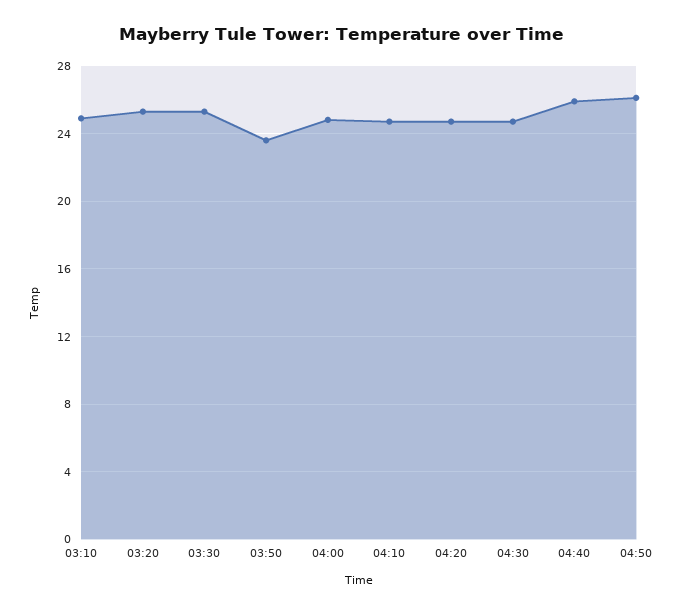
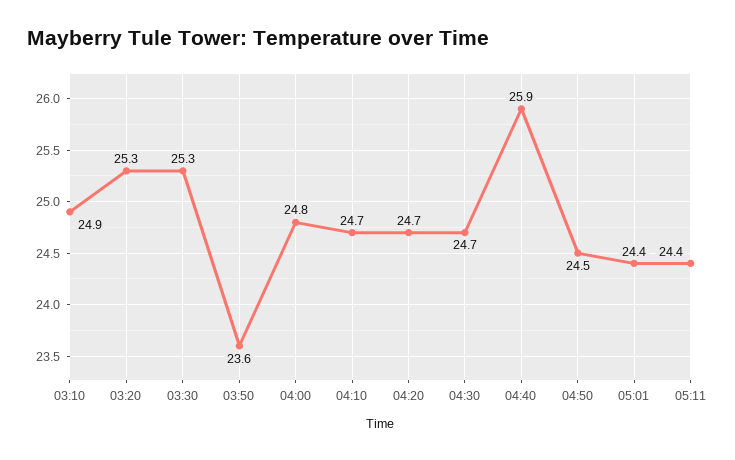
04:50: 26 -> 24.5
05:01: none -> 24.4
05:11: none -> 24.4

